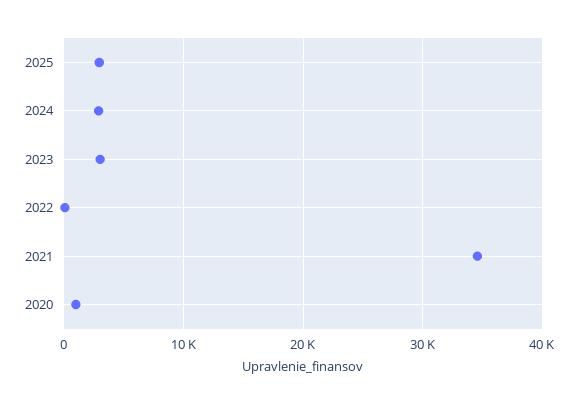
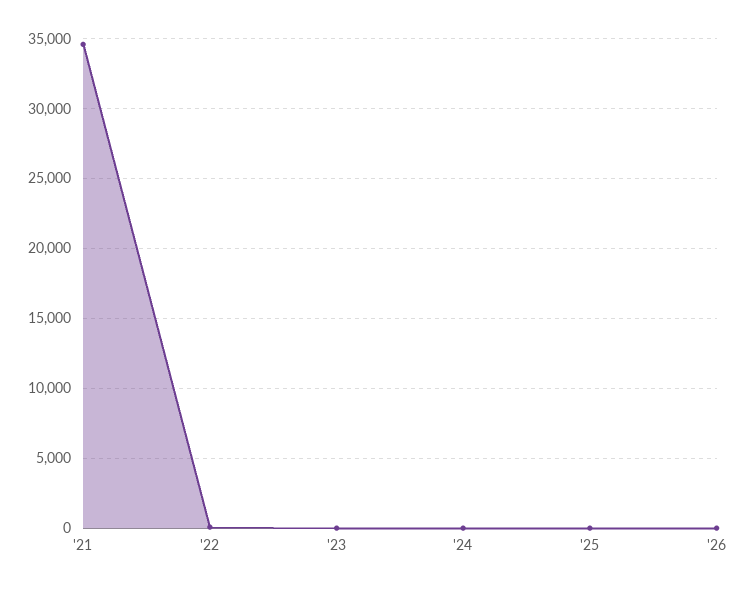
2025: 3000 -> 0
2024: 3000 -> 0
2023: 3000 -> 0
2020: 1000 -> none
'26: none -> 0

